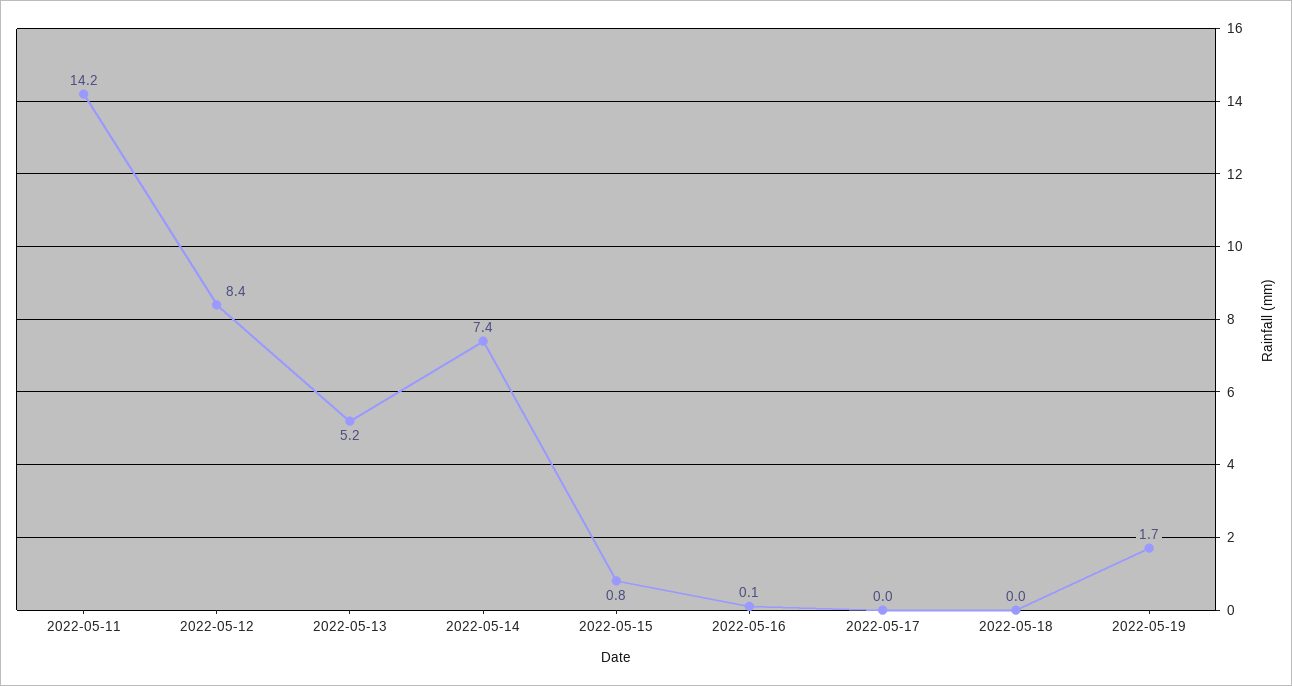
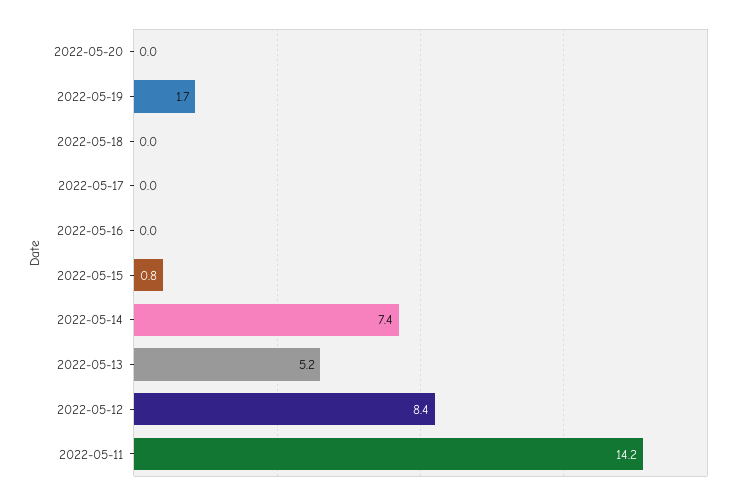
2022-05-16: 0.1 -> 0
2022-05-20: none -> 0

